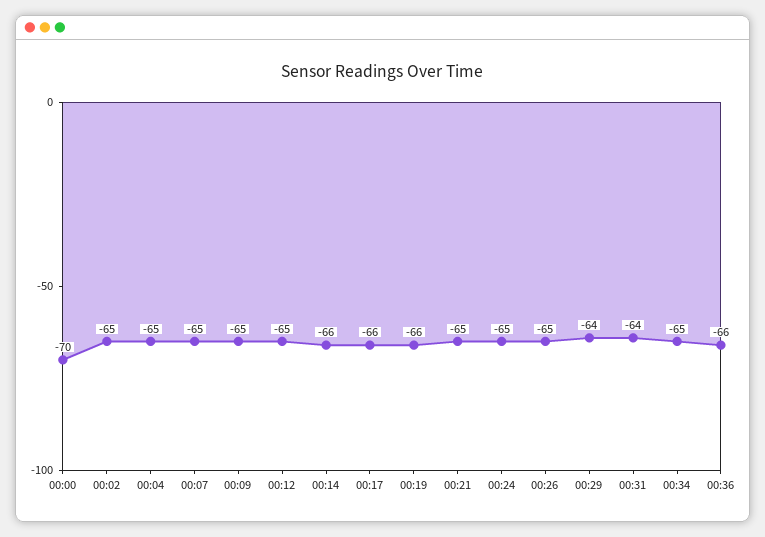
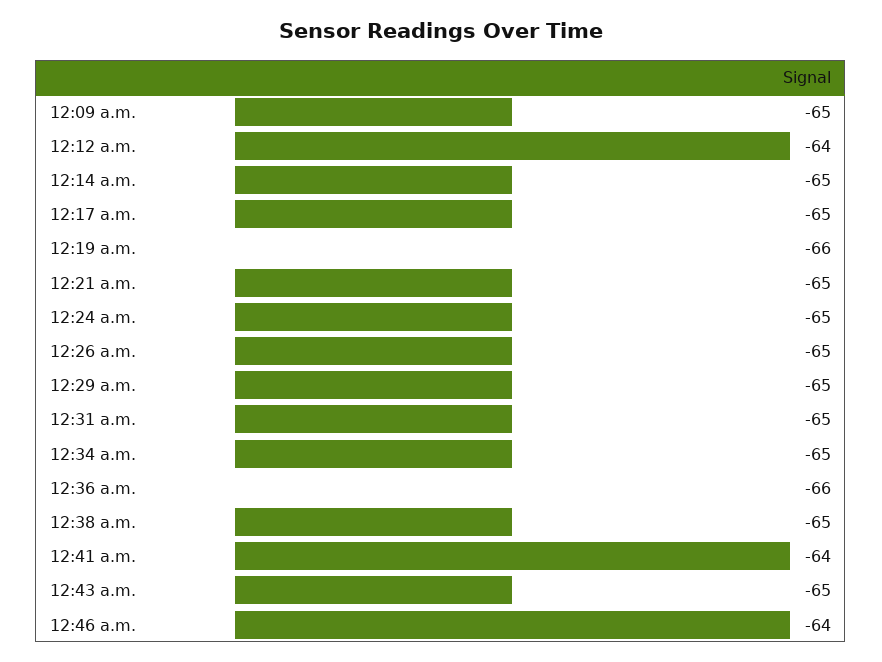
00:00: -70 -> none
00:02: -65 -> none
00:04: -65 -> none
00:07: -65 -> none
00:12: -65 -> -64
00:14: -66 -> -65
00:17: -66 -> -65
00:29: -64 -> -65
00:31: -64 -> -65
12:38 a.m.: none -> -65
12:41 a.m.: none -> -64
12:43 a.m.: none -> -65
12:46 a.m.: none -> -64

